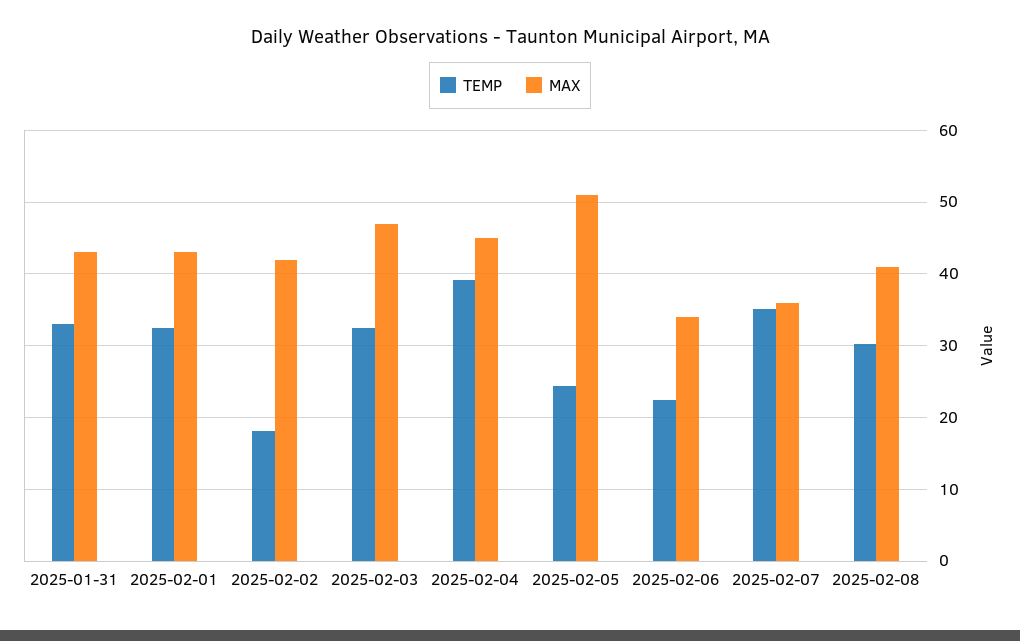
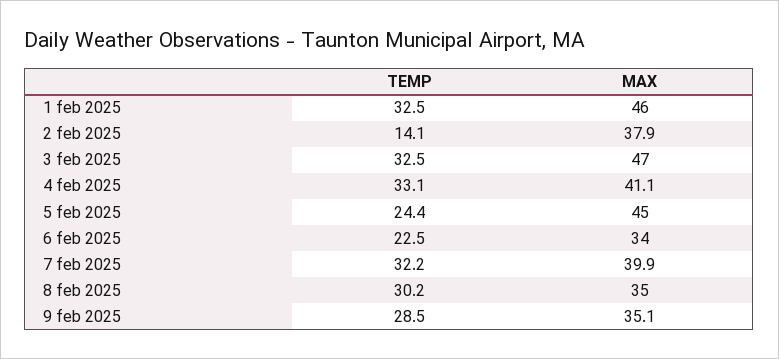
TEMP, 2025-01-31: 33 -> none
MAX, 2025-01-31: 43 -> none
MAX, 2025-02-01: 43 -> 46
TEMP, 2025-02-02: 18 -> 14.1
MAX, 2025-02-02: 42 -> 37.9
TEMP, 2025-02-04: 39 -> 33.1
MAX, 2025-02-04: 45 -> 41.1
MAX, 2025-02-05: 51 -> 45
TEMP, 2025-02-07: 35 -> 32.2
MAX, 2025-02-07: 36 -> 39.9
MAX, 2025-02-08: 41 -> 35
TEMP, 9 feb 2025: none -> 28.5
MAX, 9 feb 2025: none -> 35.1

